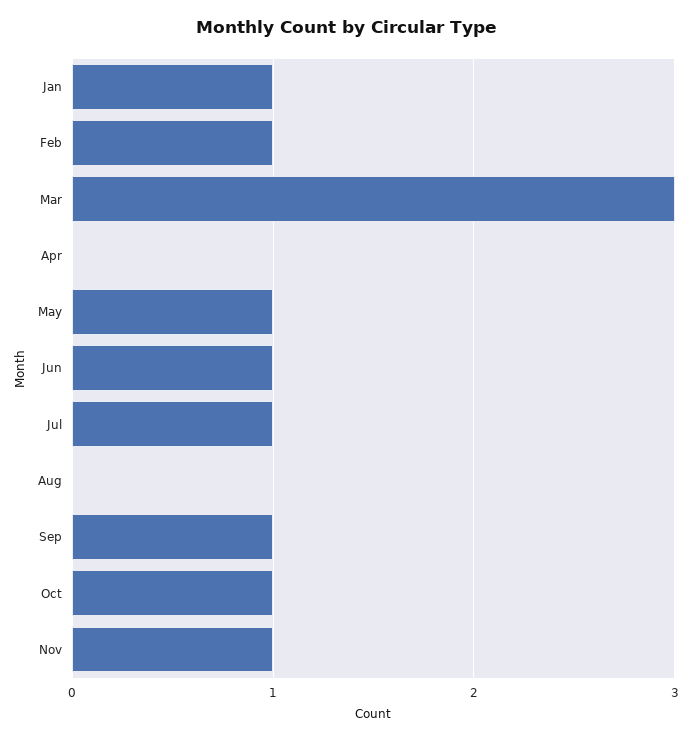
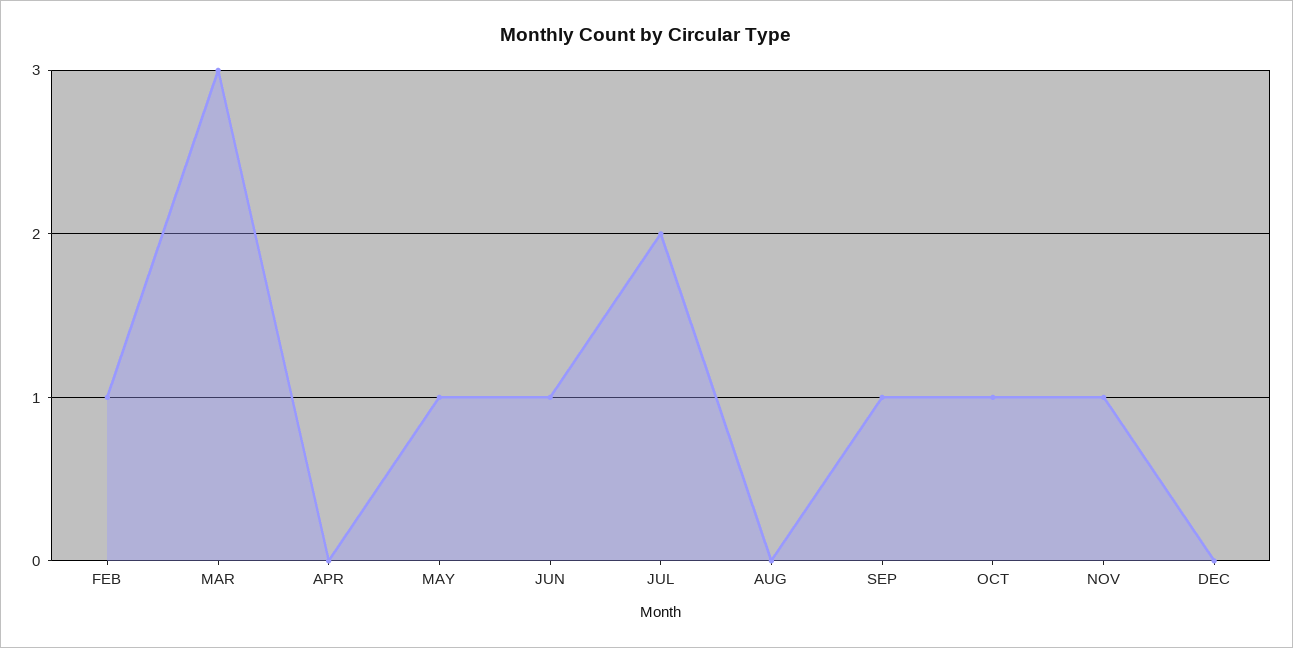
Jan: 1 -> none
Jul: 1 -> 2
DEC: none -> 0

